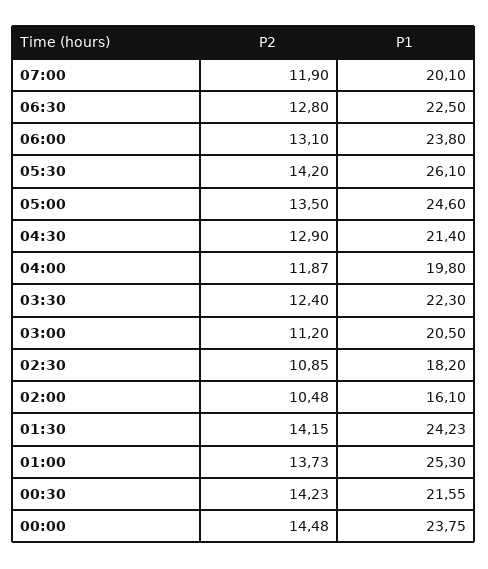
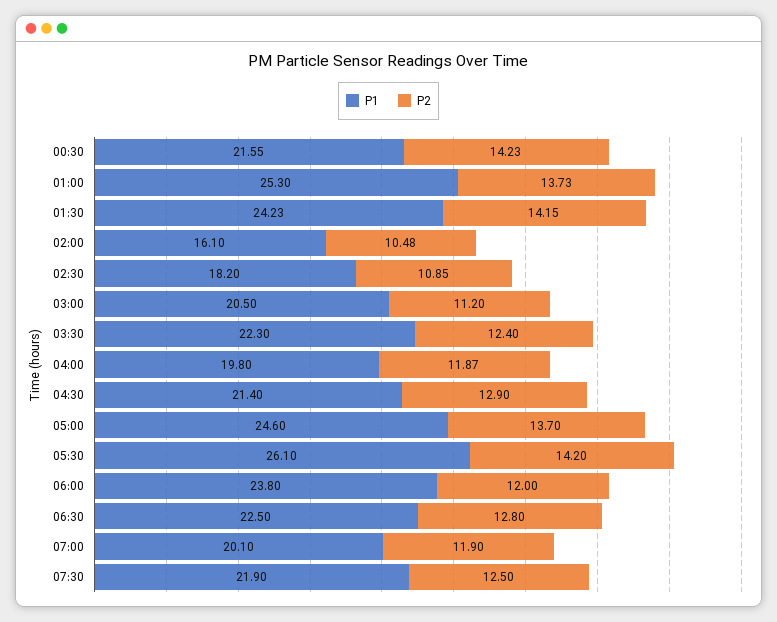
P2, 06:00: 13.1 -> 12
P2, 05:00: 13.5 -> 13.7
P2, 00:00: 14.48 -> none
P1, 00:00: 23.75 -> none
P1, 07:30: none -> 21.9
P2, 07:30: none -> 12.5

